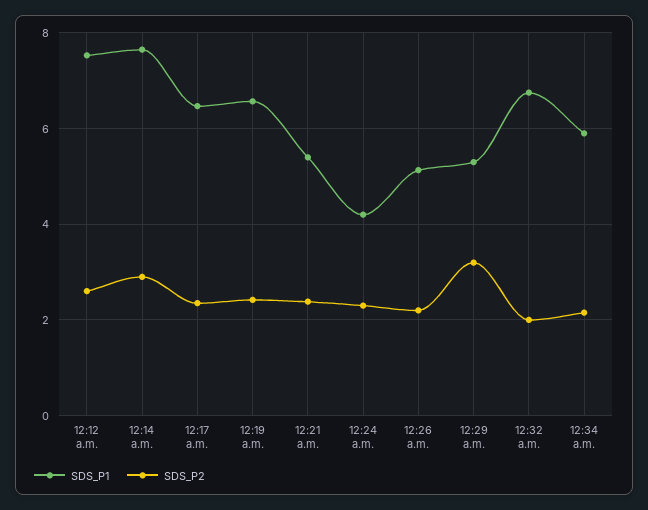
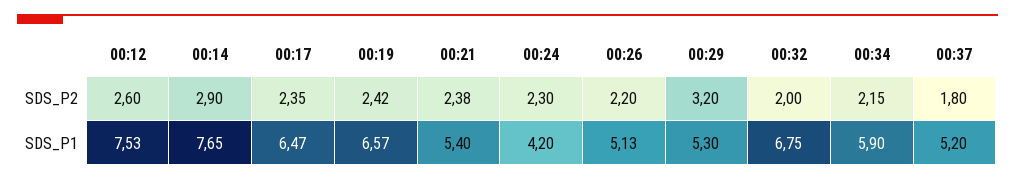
SDS_P2, 00:37: none -> 1.8
SDS_P1, 00:37: none -> 5.2

